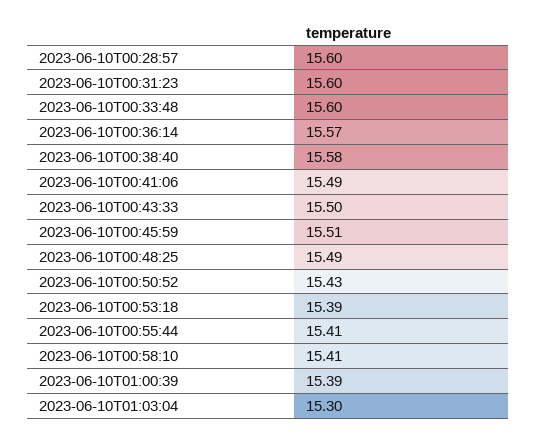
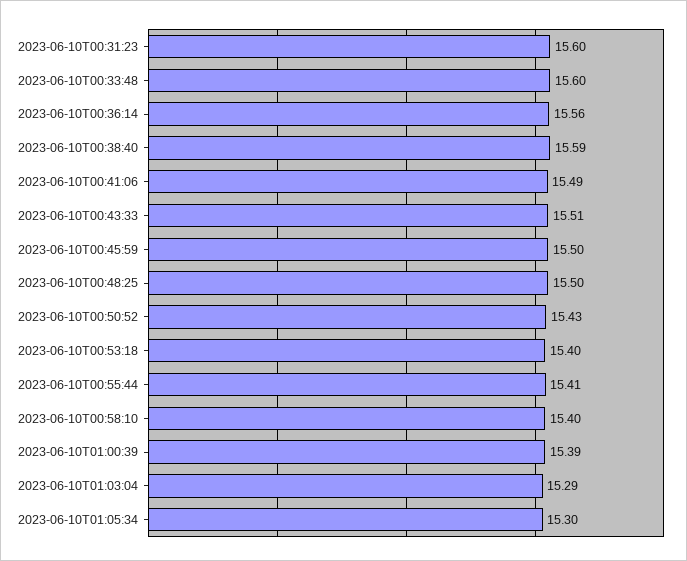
2023-06-10T00:28:57: 15.6 -> none
2023-06-10T00:36:14: 15.57 -> 15.56
2023-06-10T00:38:40: 15.58 -> 15.59
2023-06-10T00:43:33: 15.5 -> 15.51
2023-06-10T00:45:59: 15.51 -> 15.5
2023-06-10T00:48:25: 15.49 -> 15.5
2023-06-10T00:53:18: 15.39 -> 15.4
2023-06-10T00:58:10: 15.41 -> 15.4
2023-06-10T01:03:04: 15.3 -> 15.29
2023-06-10T01:05:34: none -> 15.3

